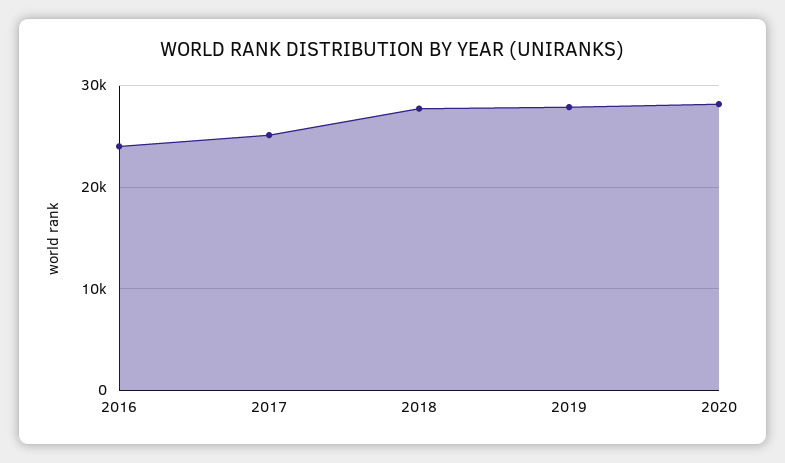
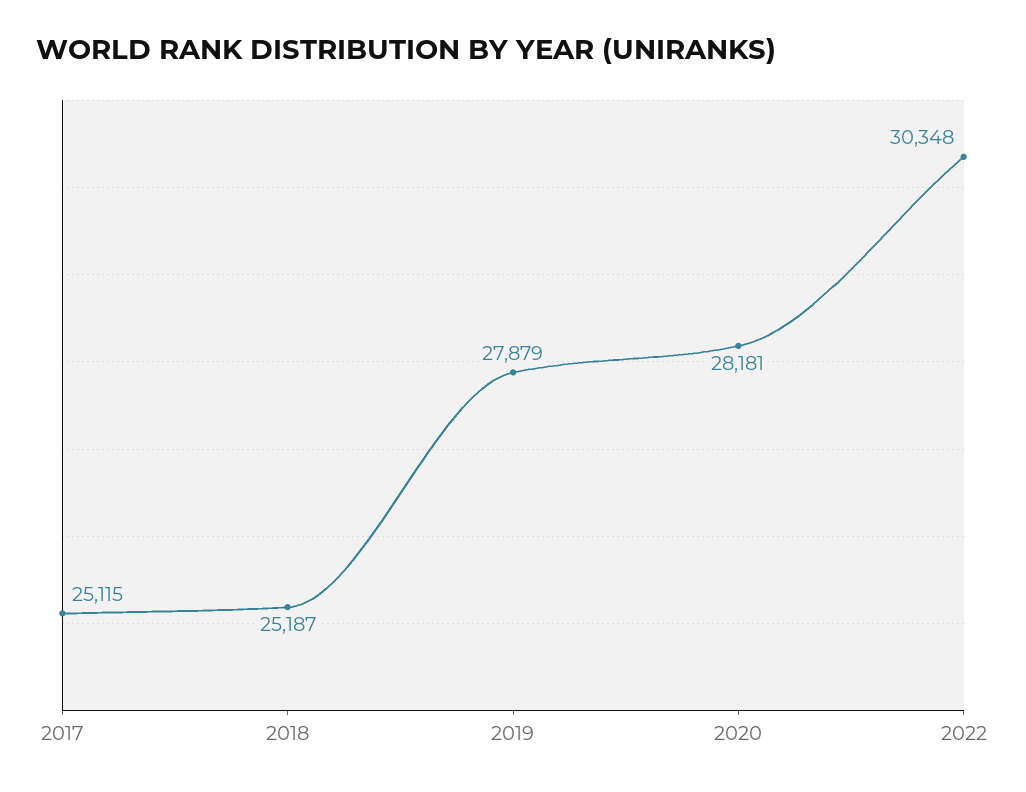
2016: 24000 -> none
2018: 28000 -> 25187
2022: none -> 30348

